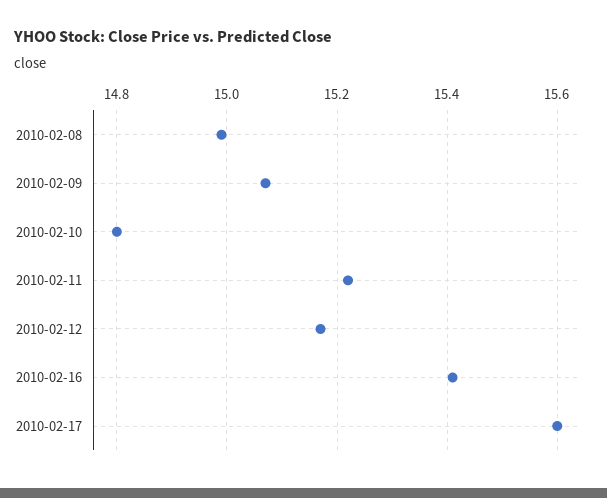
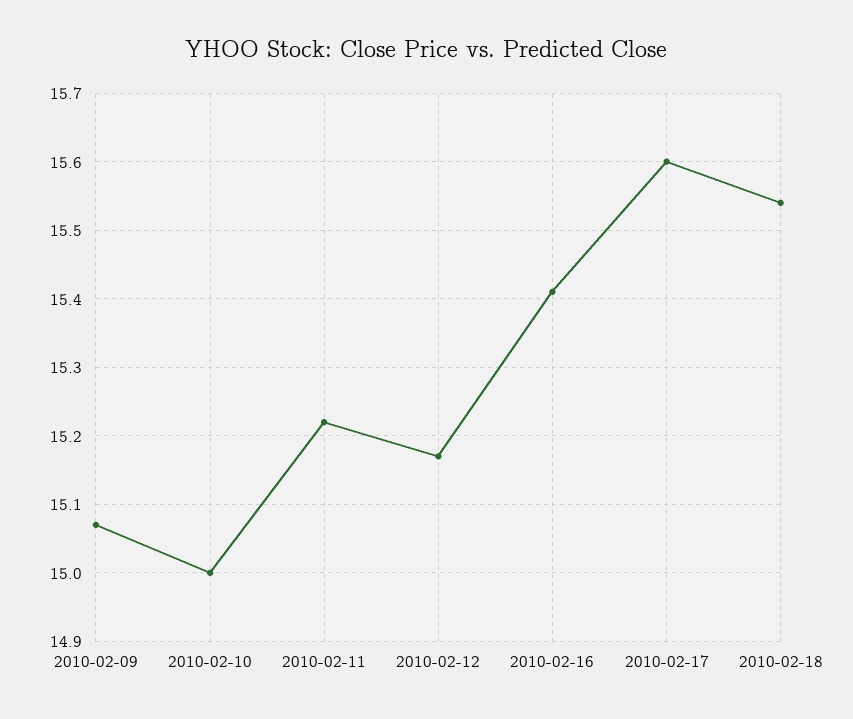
2010-02-08: 15 -> none
2010-02-10: 14.8 -> 15
2010-02-18: none -> 15.54

